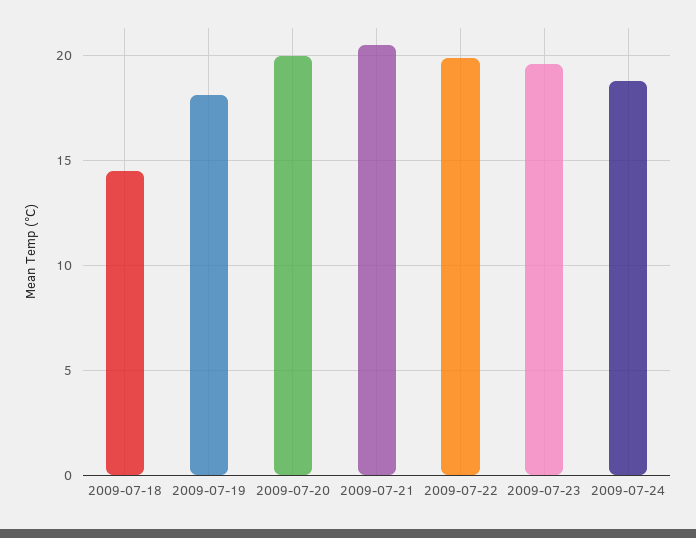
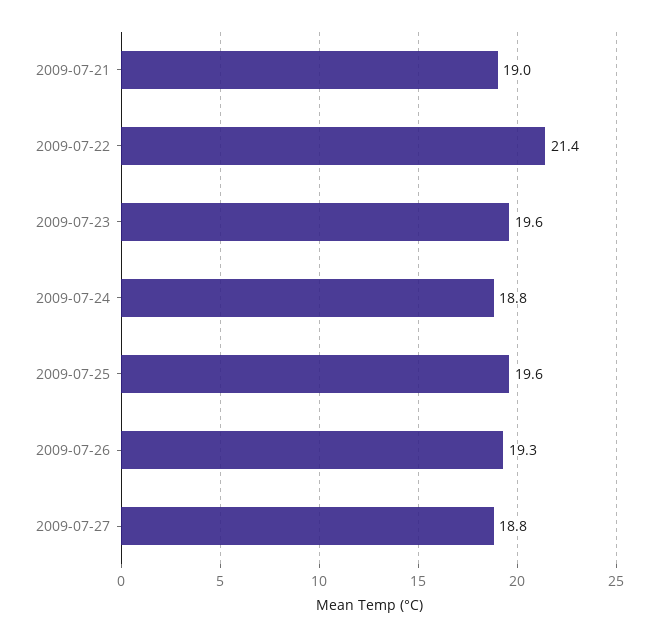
2009-07-18: 14.5 -> none
2009-07-19: 18 -> none
2009-07-20: 20 -> none
2009-07-21: 20.5 -> 19
2009-07-22: 20 -> 21.4
2009-07-25: none -> 19.6
2009-07-26: none -> 19.3
2009-07-27: none -> 18.8

